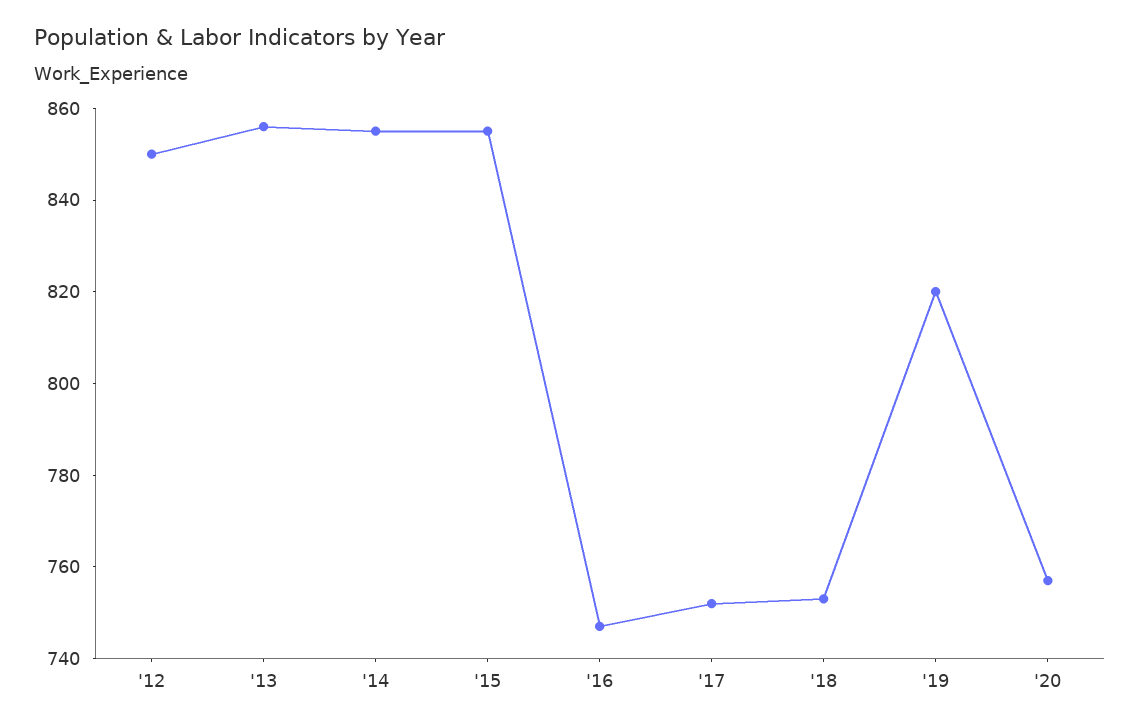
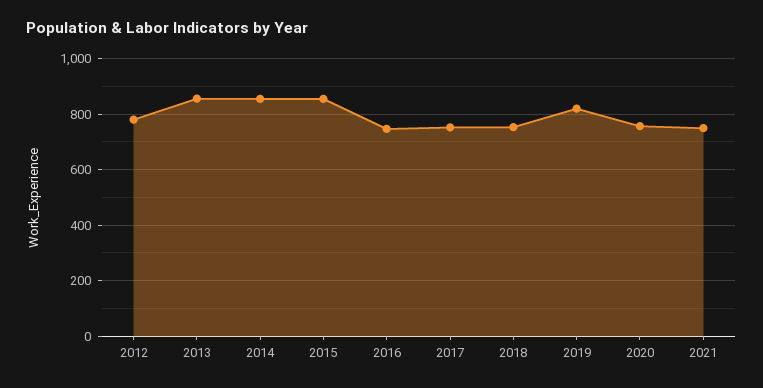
'12: 850 -> 775
2021: none -> 750

